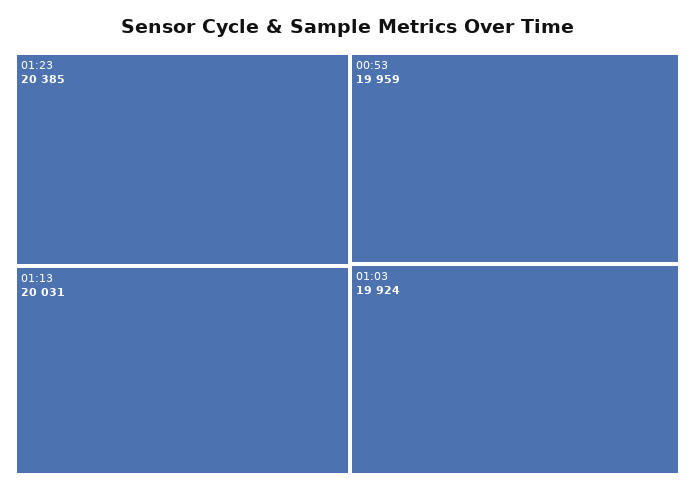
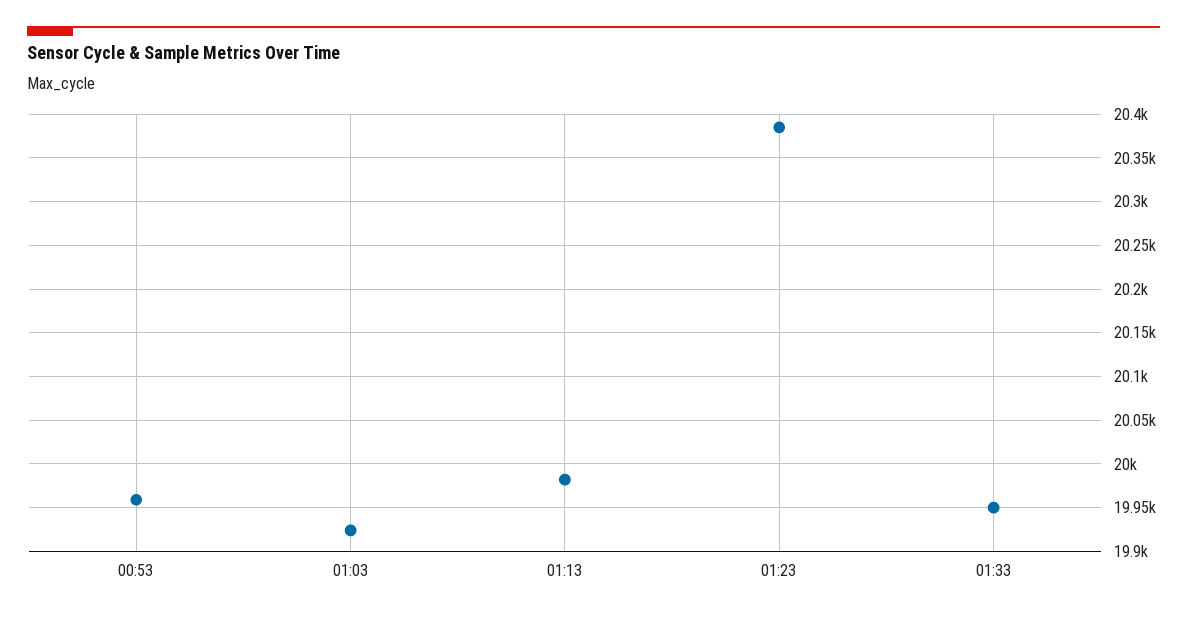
01:13: 20031 -> 19980
01:33: none -> 19950

